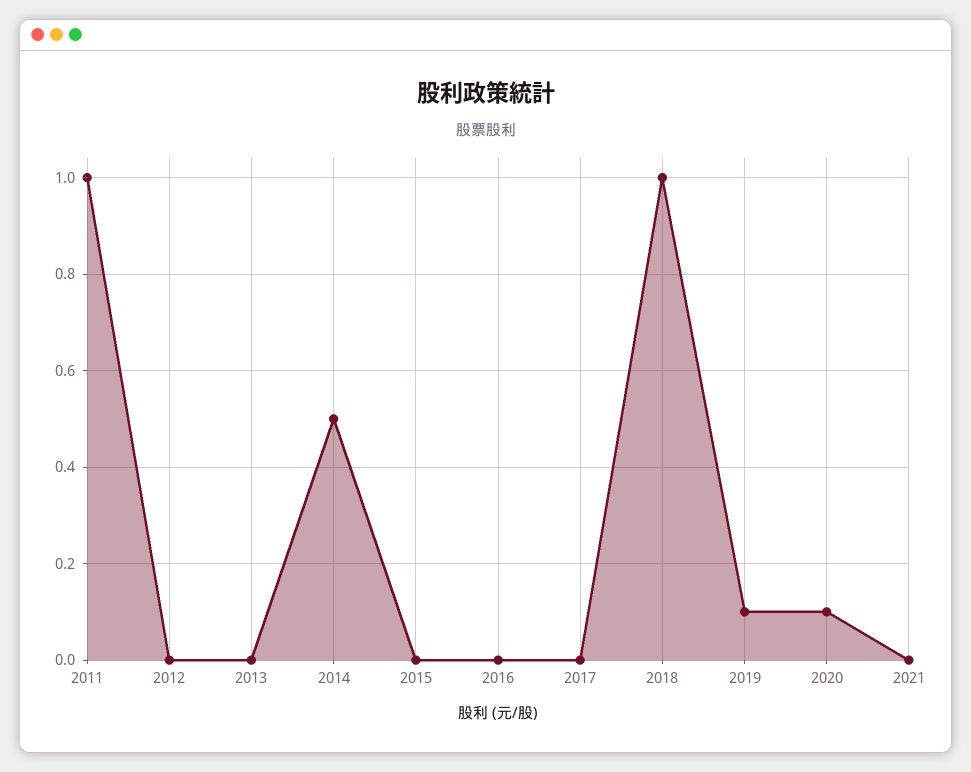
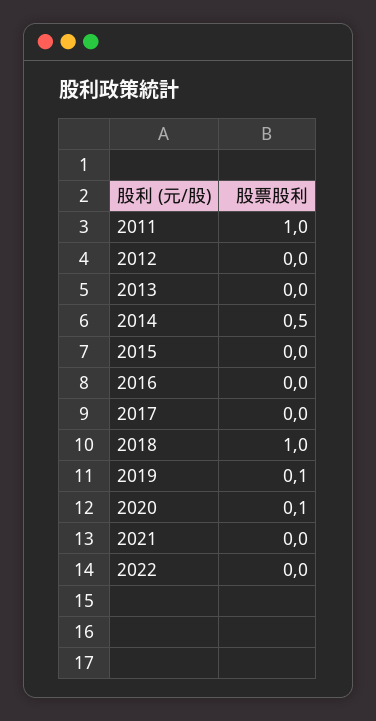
2022: none -> 0

